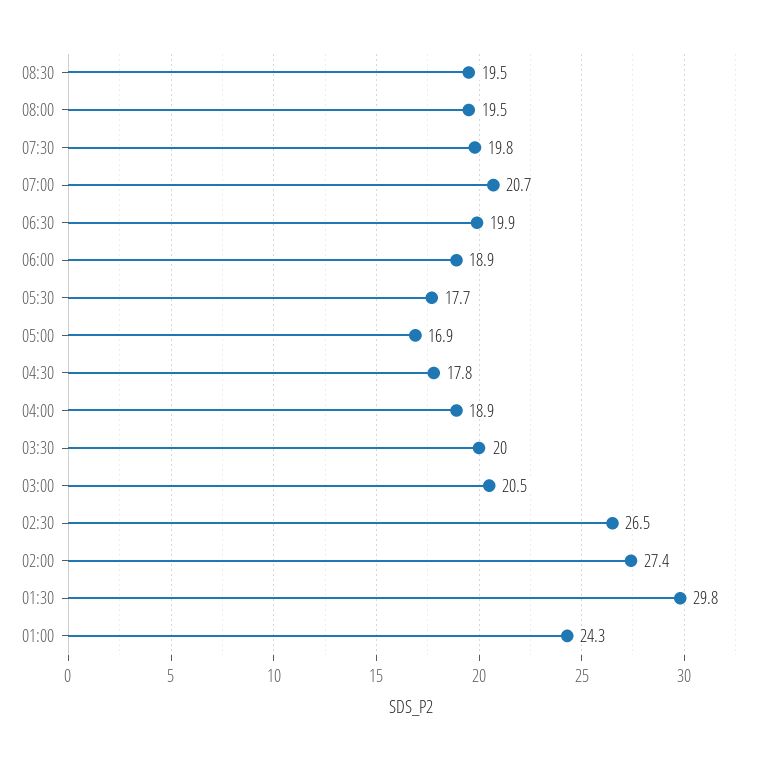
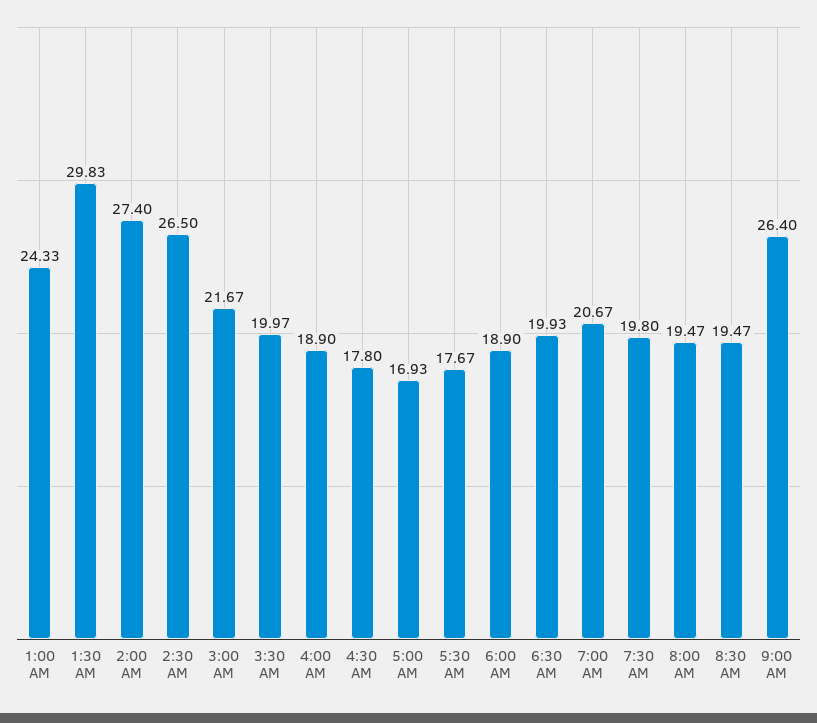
03:00: 20.5 -> 21.67
9:00 AM: none -> 26.4

